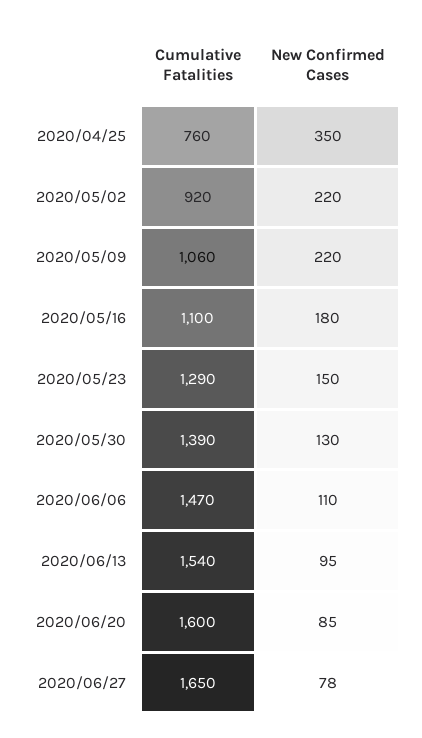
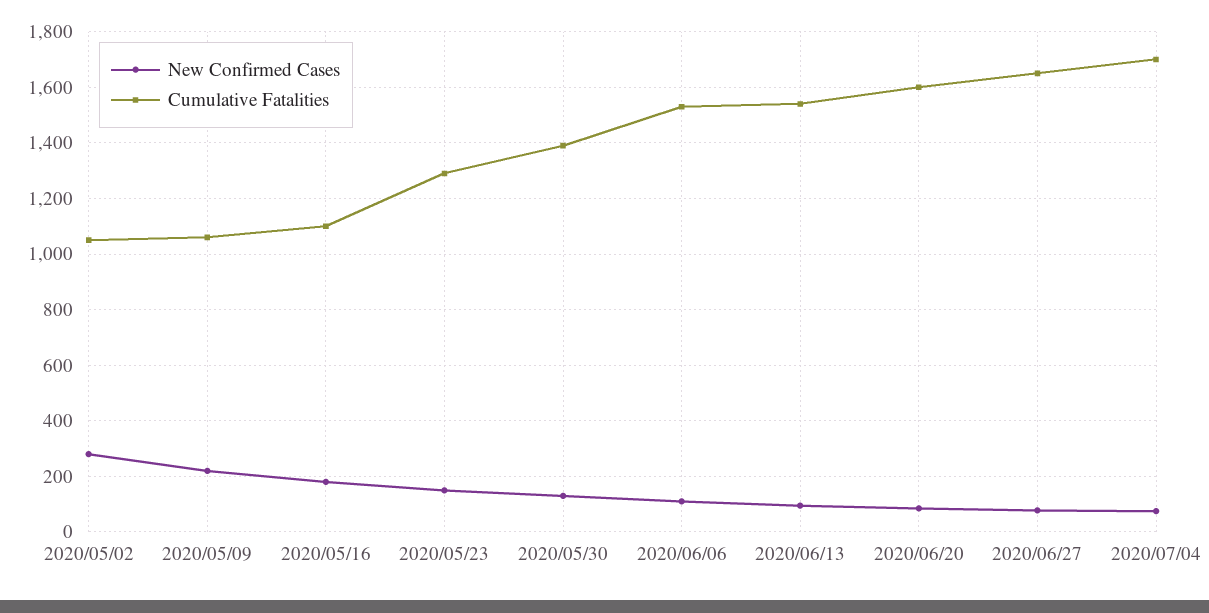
Cumulative Fatalities, 2020/04/25: 760 -> none
New Confirmed Cases, 2020/04/25: 350 -> none
Cumulative Fatalities, 2020/05/02: 920 -> 1050
New Confirmed Cases, 2020/05/02: 220 -> 275
Cumulative Fatalities, 2020/06/06: 1470 -> 1525
New Confirmed Cases, 2020/07/04: none -> 75
Cumulative Fatalities, 2020/07/04: none -> 1700

